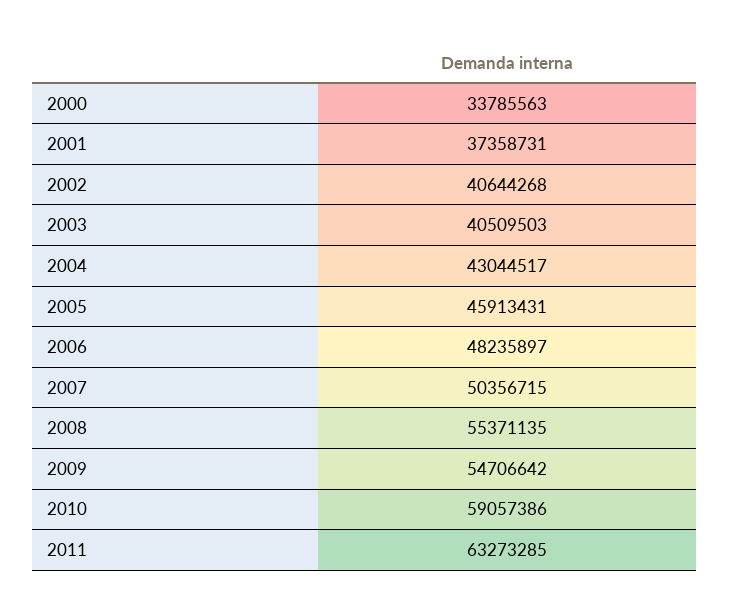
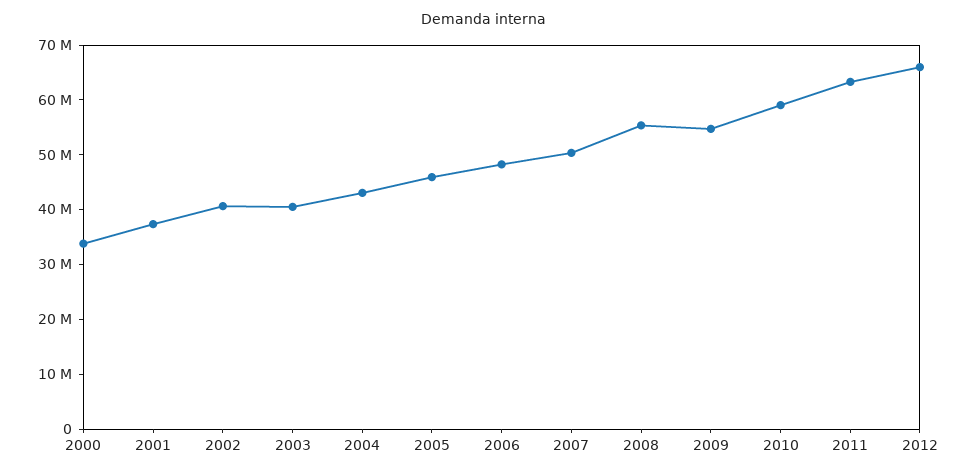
2012: none -> 66000000

